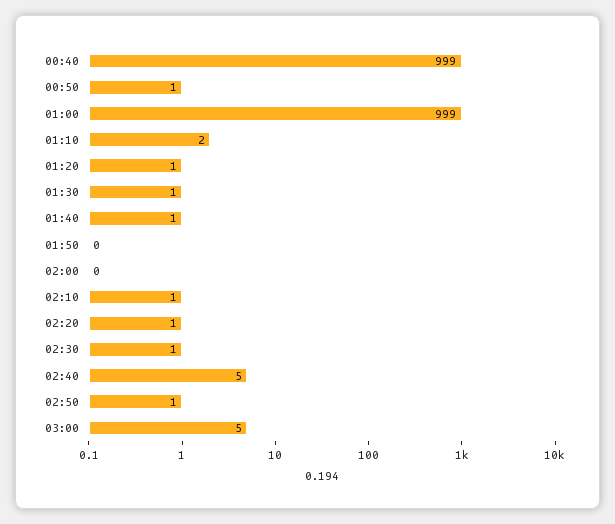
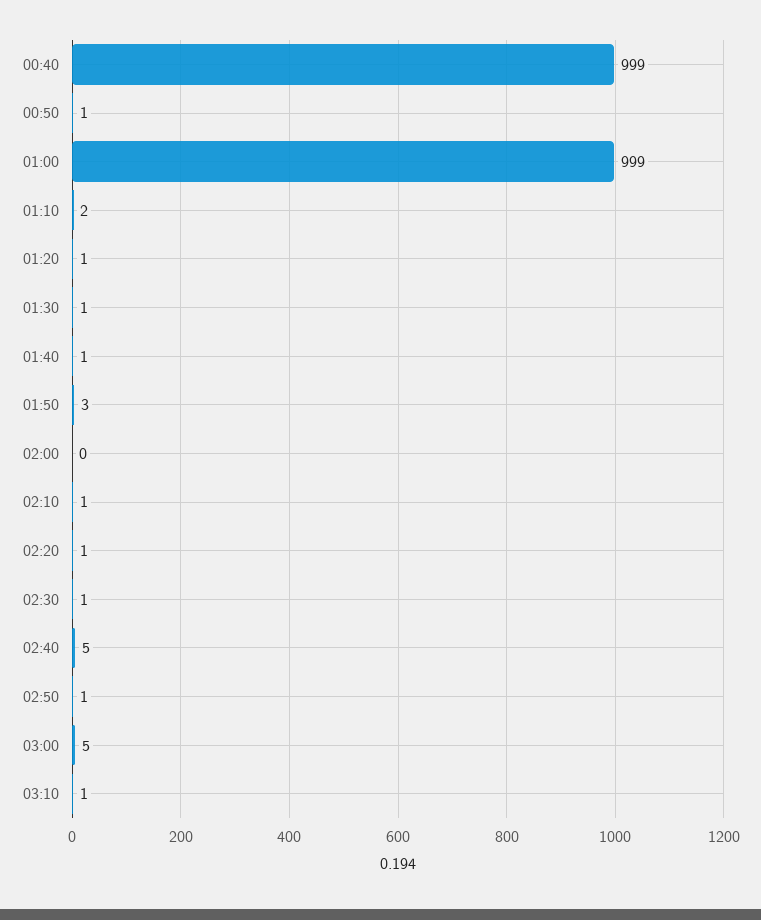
01:50: 0 -> 3
03:10: none -> 1

